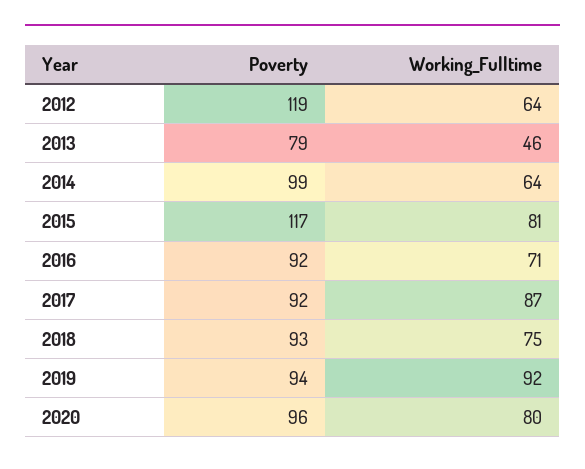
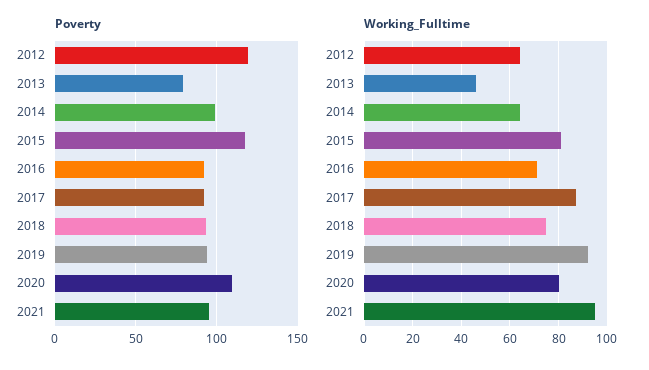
Poverty, 2020: 96 -> 110
Poverty, 2021: none -> 95
Working_Fulltime, 2021: none -> 95

